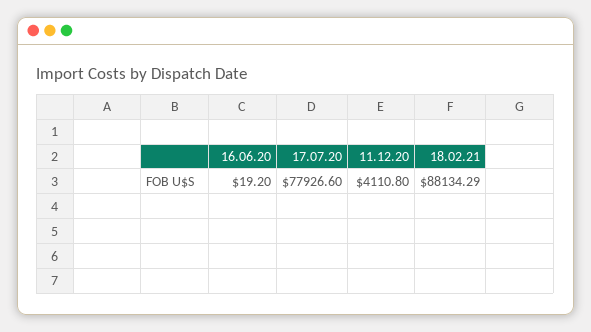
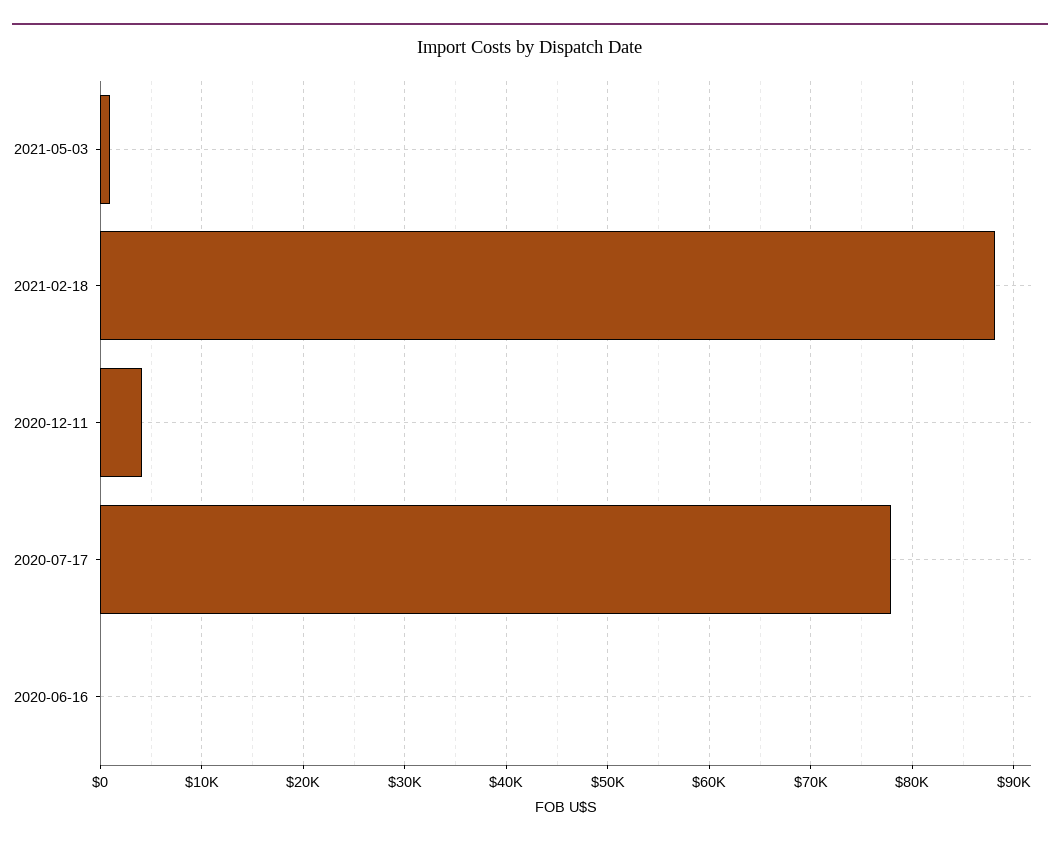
2021-05-03: none -> 1000

